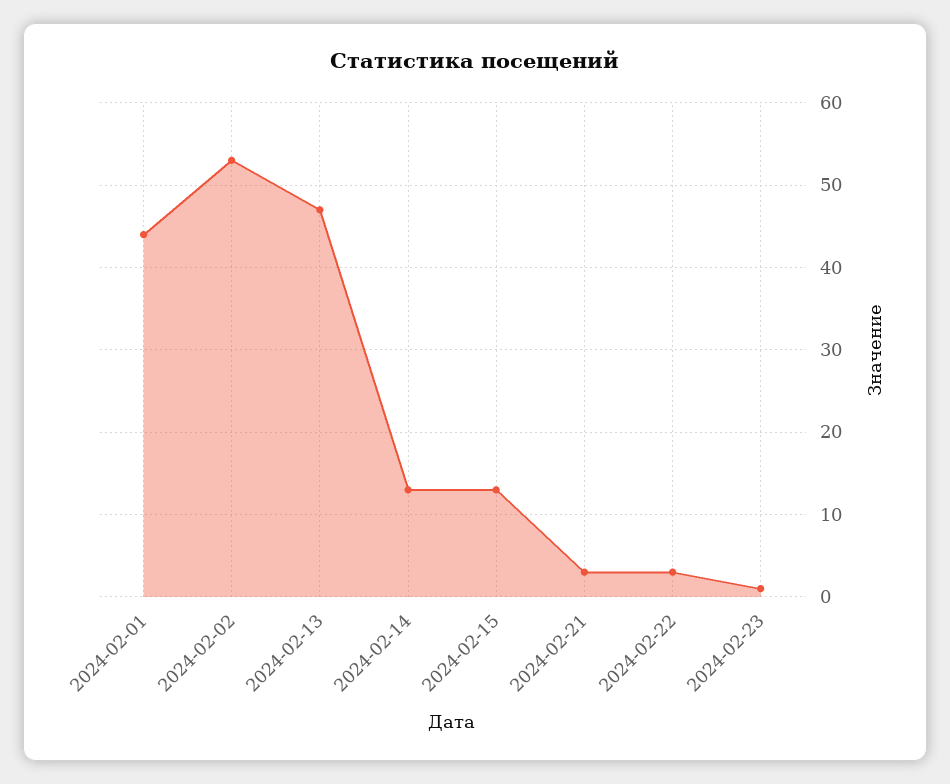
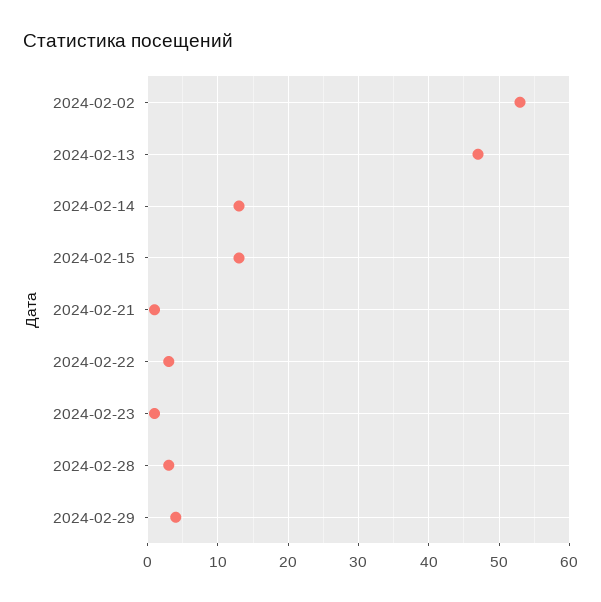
2024-02-01: 44 -> none
2024-02-21: 3 -> 1
2024-02-28: none -> 3
2024-02-29: none -> 4

